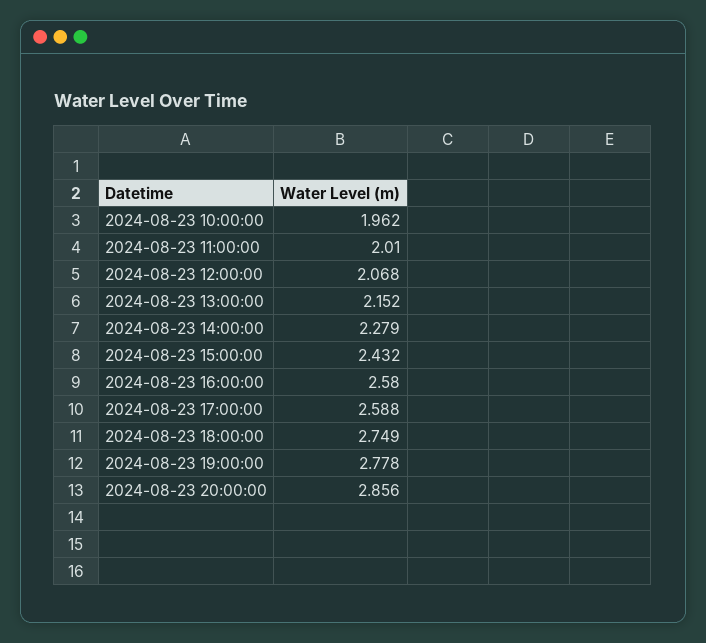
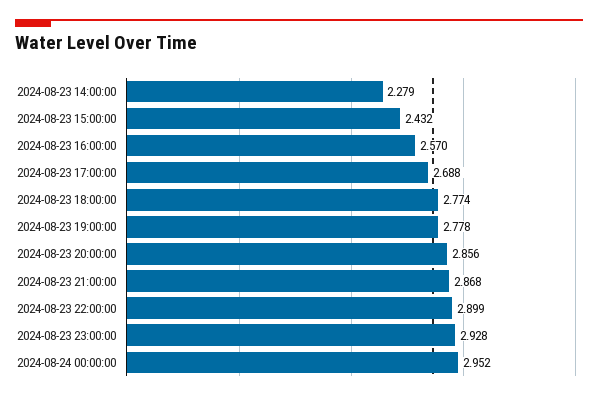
2024-08-23 10:00:00: 1.962 -> none
2024-08-23 11:00:00: 2.01 -> none
2024-08-23 12:00:00: 2.068 -> none
2024-08-23 13:00:00: 2.152 -> none
2024-08-23 16:00:00: 2.58 -> 2.57
2024-08-23 17:00:00: 2.588 -> 2.688
2024-08-23 18:00:00: 2.749 -> 2.774
2024-08-23 21:00:00: none -> 2.868
2024-08-23 22:00:00: none -> 2.899
2024-08-23 23:00:00: none -> 2.928
2024-08-24 00:00:00: none -> 2.952

